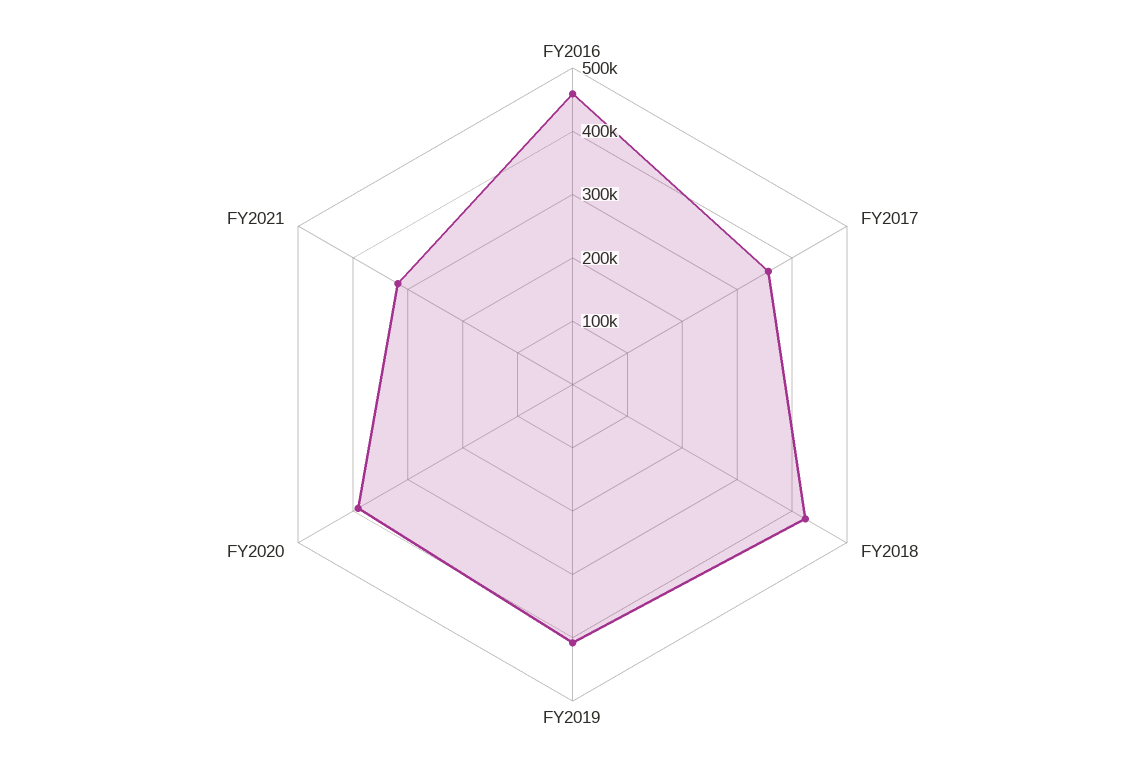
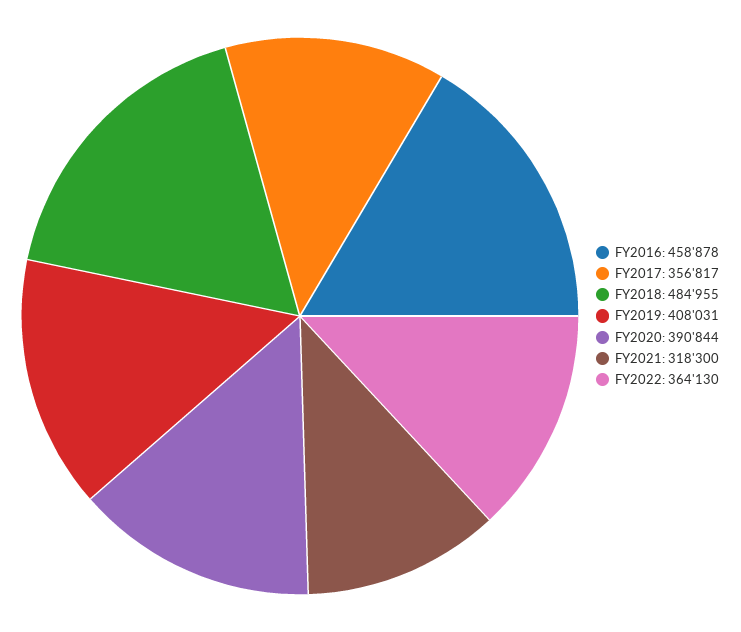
FY2018: 420000 -> 484955
FY2022: none -> 364130

